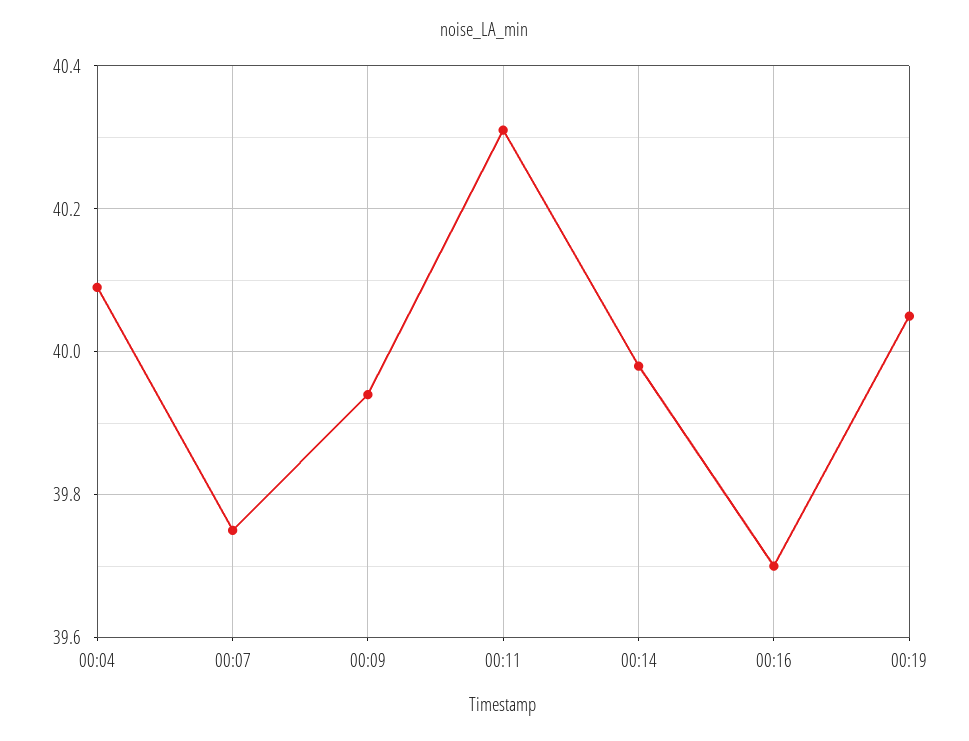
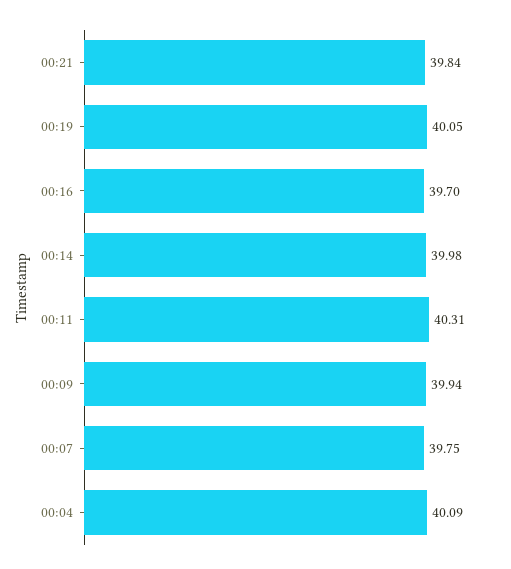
00:21: none -> 39.84

